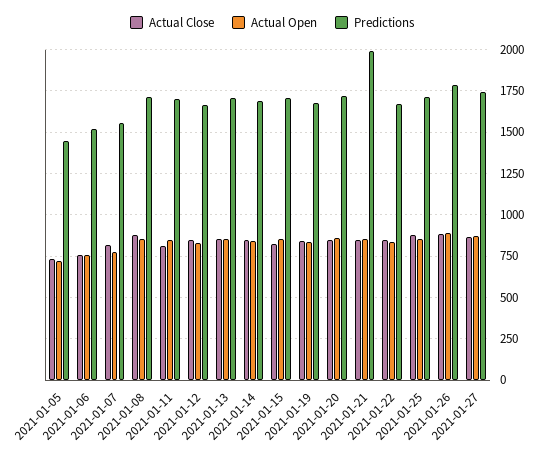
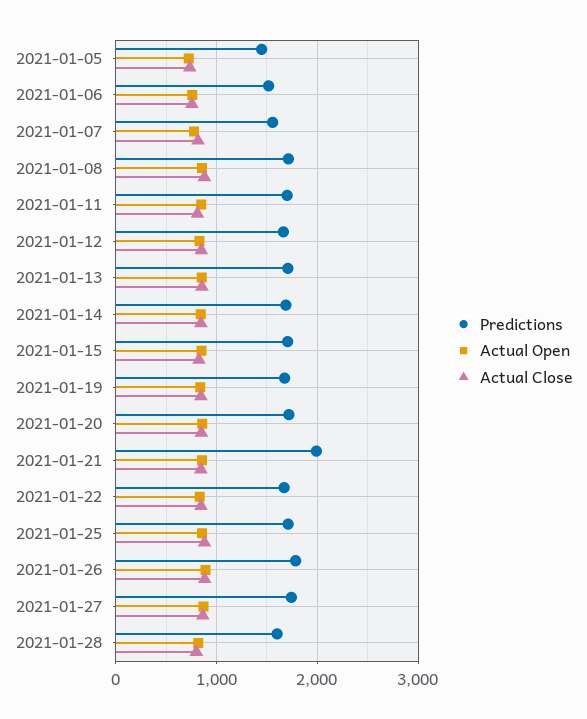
Predictions, 2021-01-28: none -> 1600
Actual Open, 2021-01-28: none -> 800
Actual Close, 2021-01-28: none -> 800

